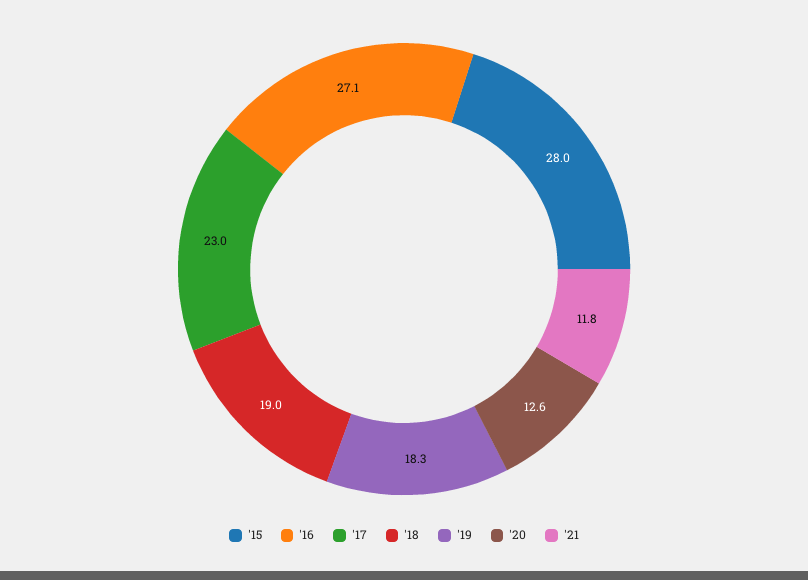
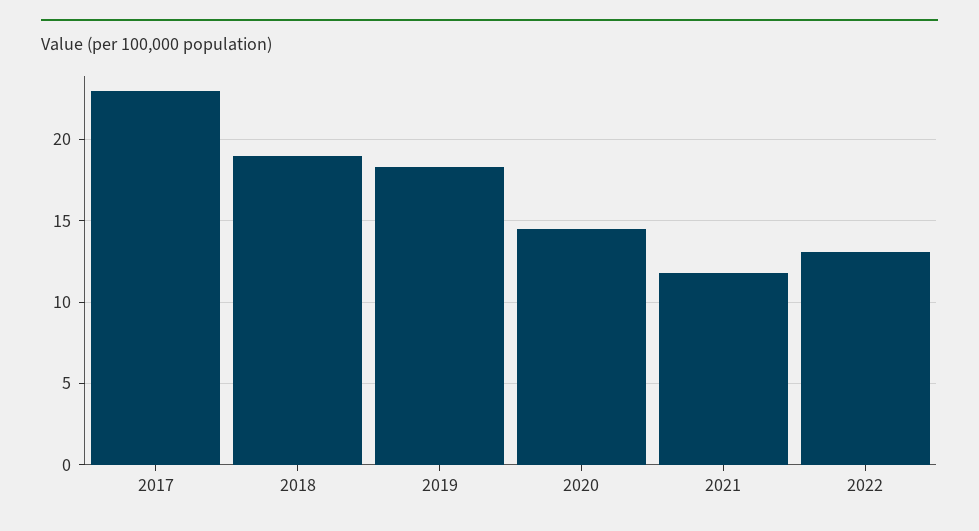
'15: 28 -> none
'16: 27.1 -> none
'20: 12.6 -> 14.5
2022: none -> 13

